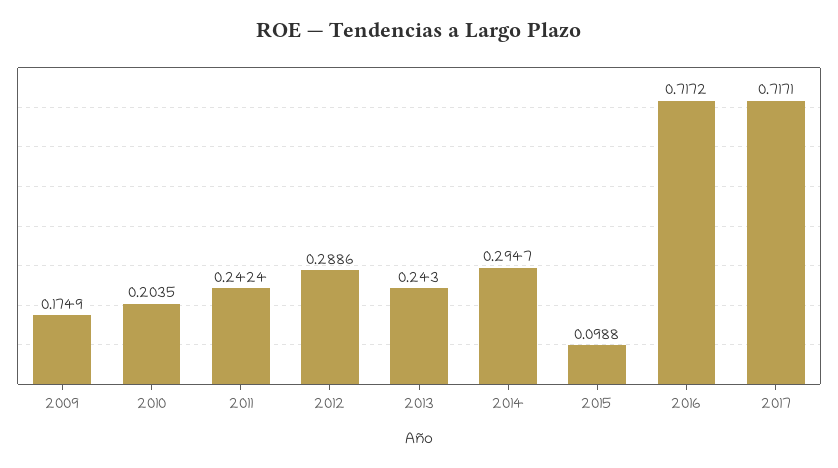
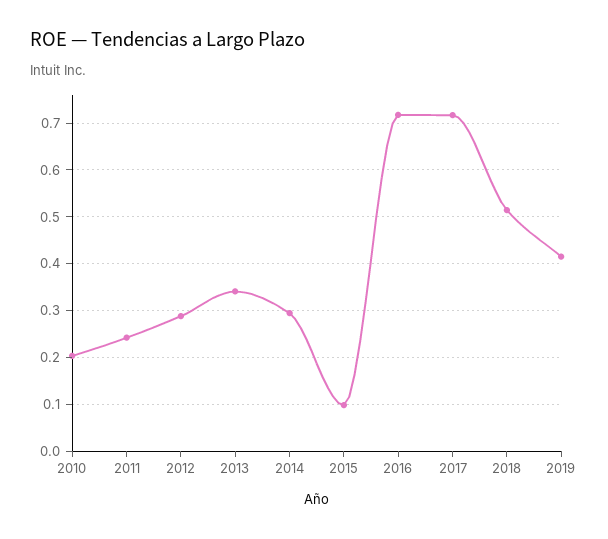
2009: 0.1749 -> none
2013: 0.243 -> 0.34
2018: none -> 0.52
2019: none -> 0.42

